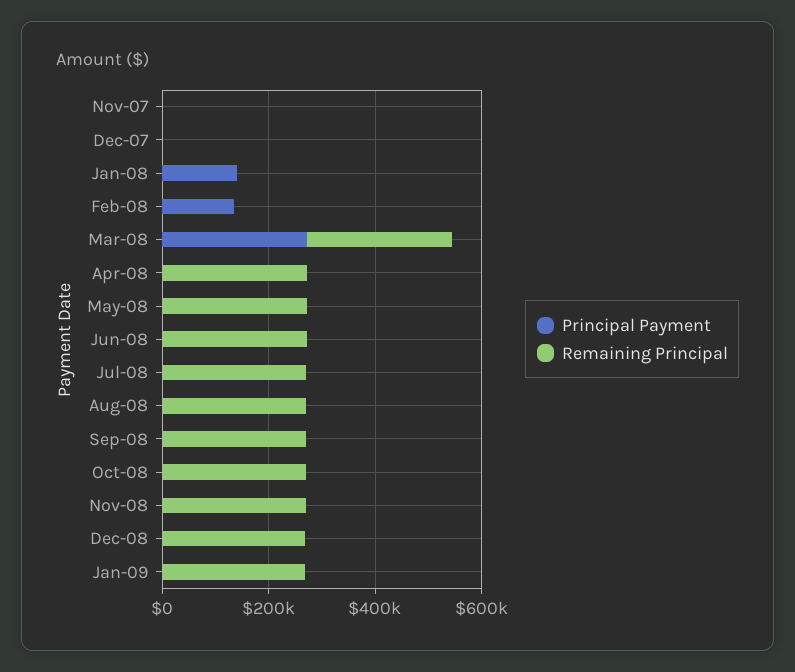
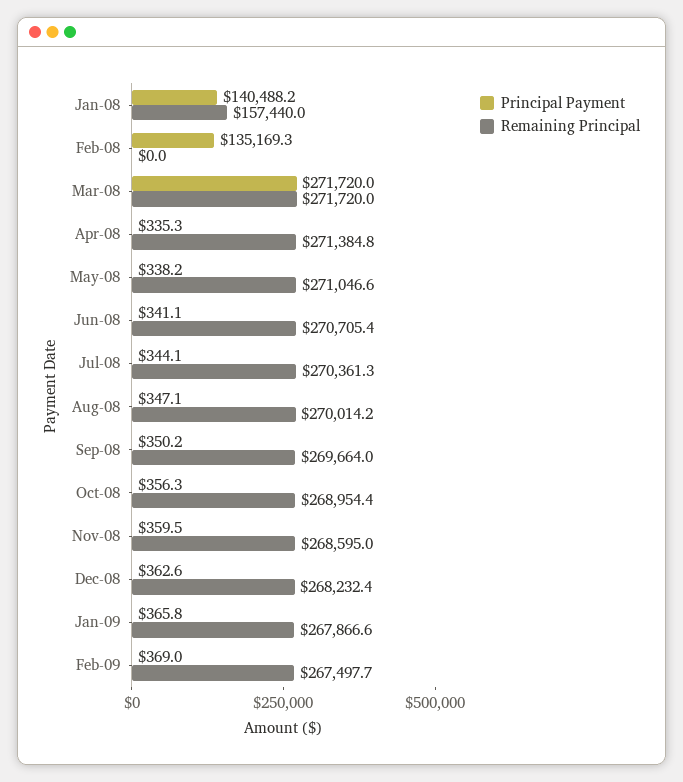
Principal Payment, Nov-07: 0 -> none
Remaining Principal, Nov-07: 0 -> none
Principal Payment, Dec-07: 0 -> none
Remaining Principal, Dec-07: 0 -> none
Remaining Principal, Jan-08: 0 -> 157440
Principal Payment, Feb-09: none -> 369
Remaining Principal, Feb-09: none -> 267497.7

